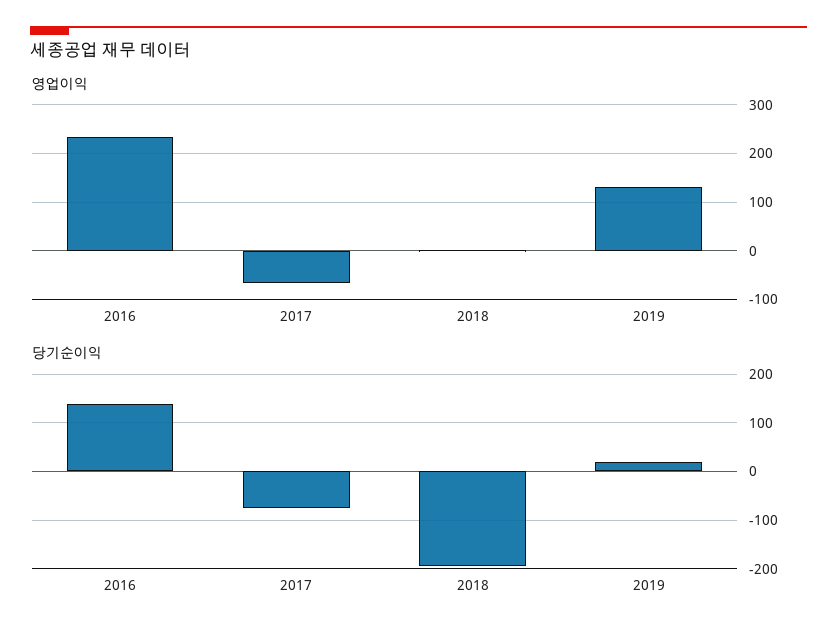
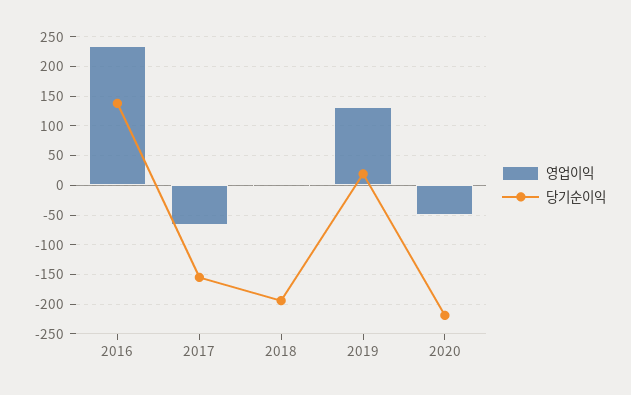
당기순이익, 2017: -80 -> -150
영업이익, 2020: none -> -50
당기순이익, 2020: none -> -225

